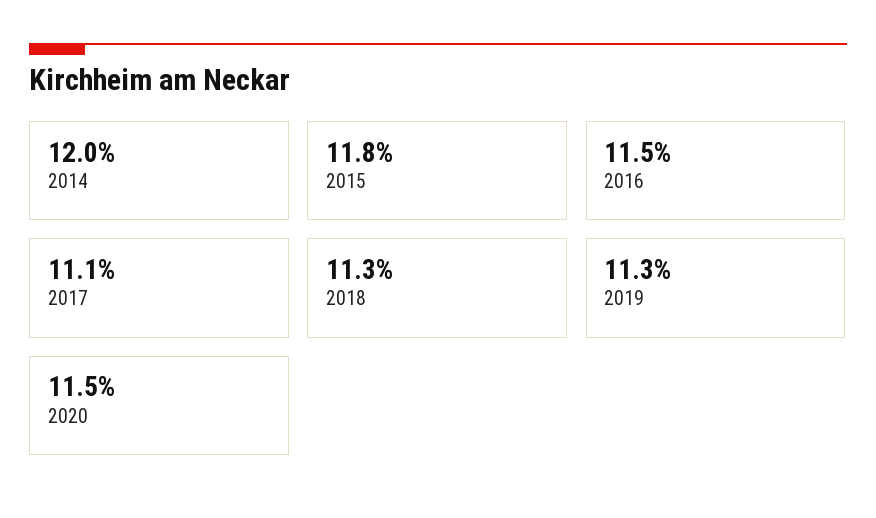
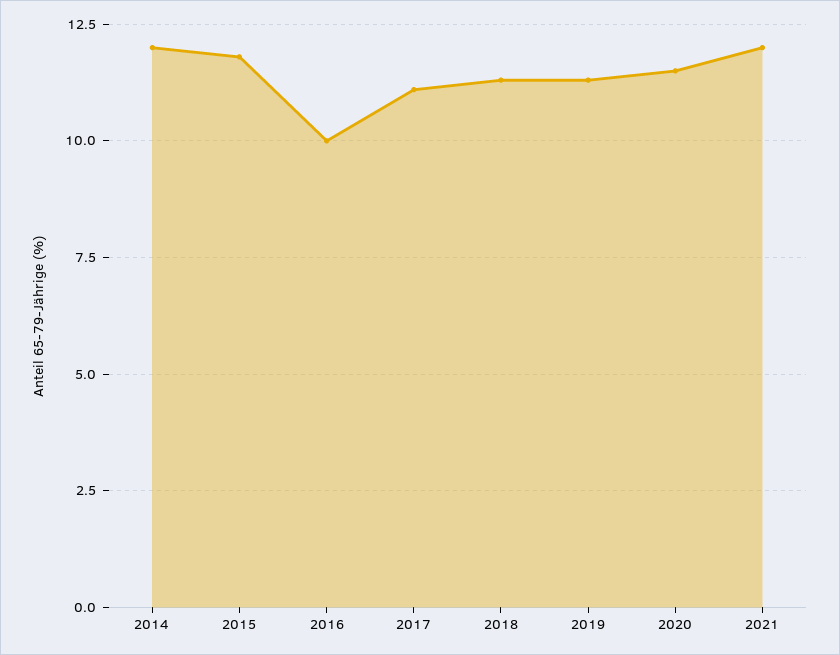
2016: 11.5 -> 10
2021: none -> 12

